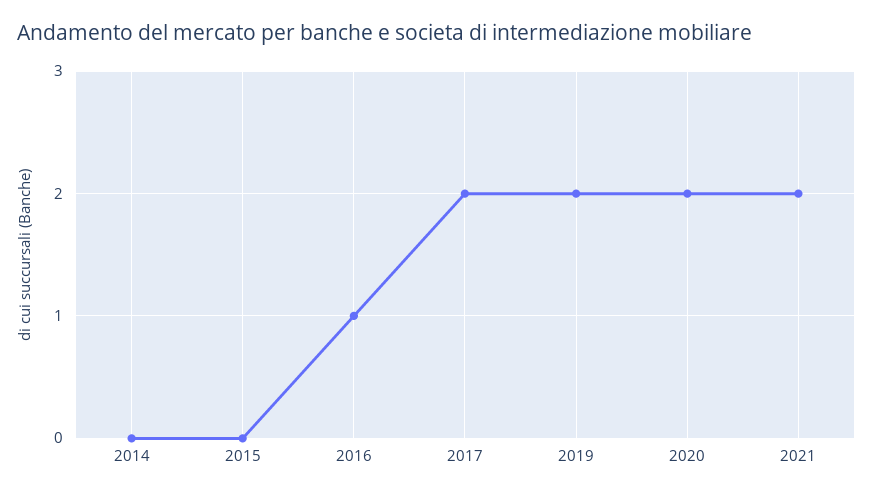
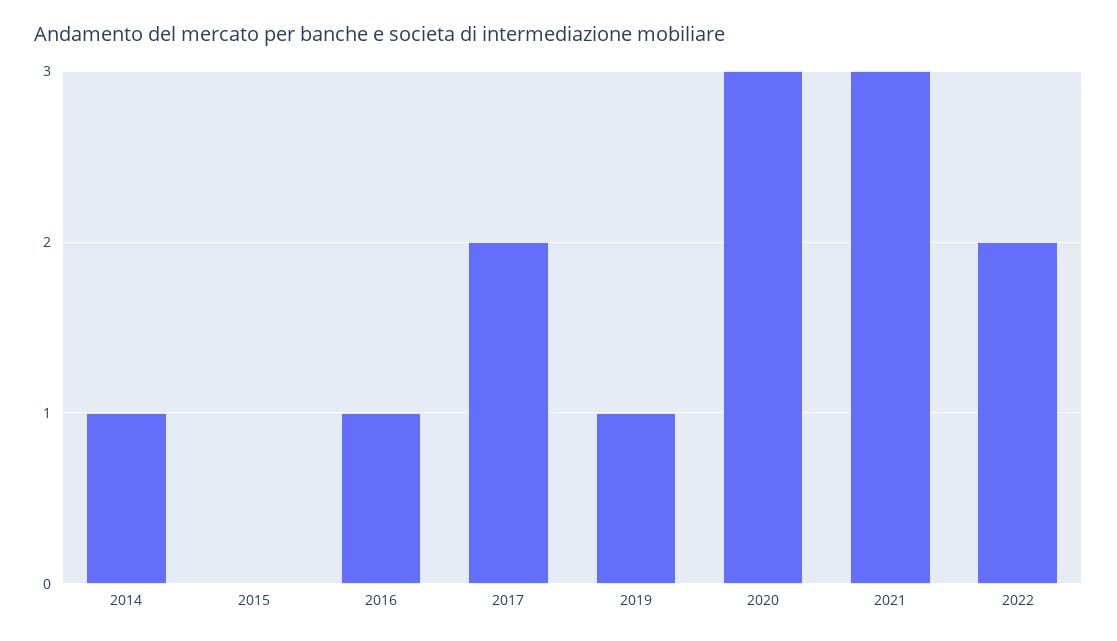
2014: 0 -> 1
2019: 2 -> 1
2020: 2 -> 3
2021: 2 -> 3
2022: none -> 2

